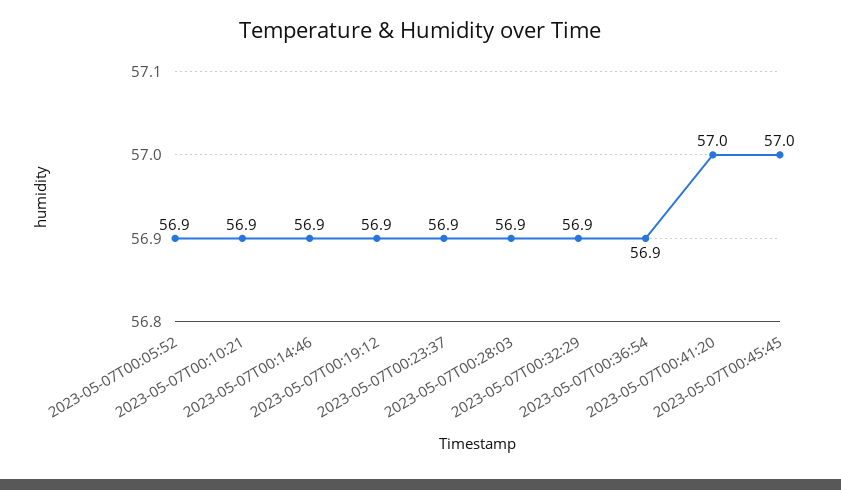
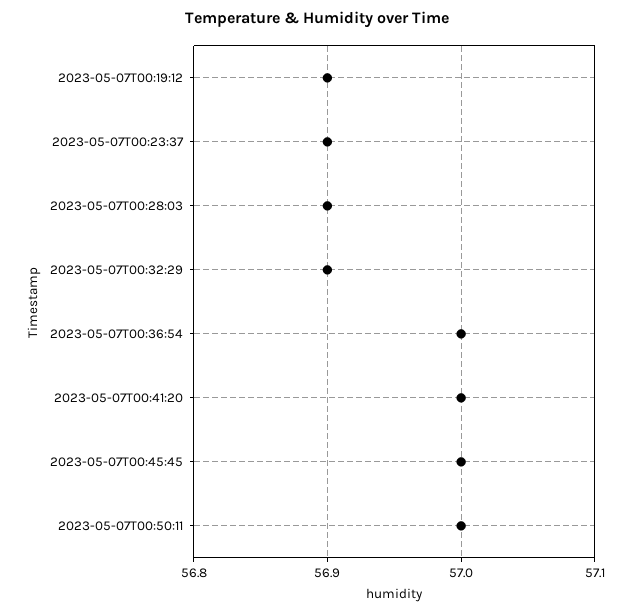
2023-05-07T00:05:52: 56.9 -> none
2023-05-07T00:10:21: 56.9 -> none
2023-05-07T00:14:46: 56.9 -> none
2023-05-07T00:36:54: 56.9 -> 57
2023-05-07T00:50:11: none -> 57

